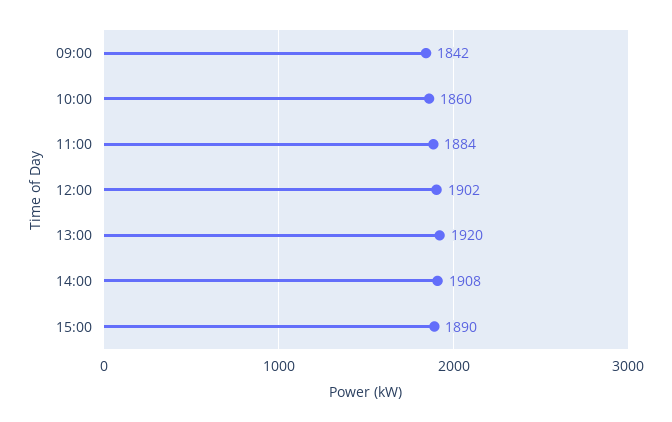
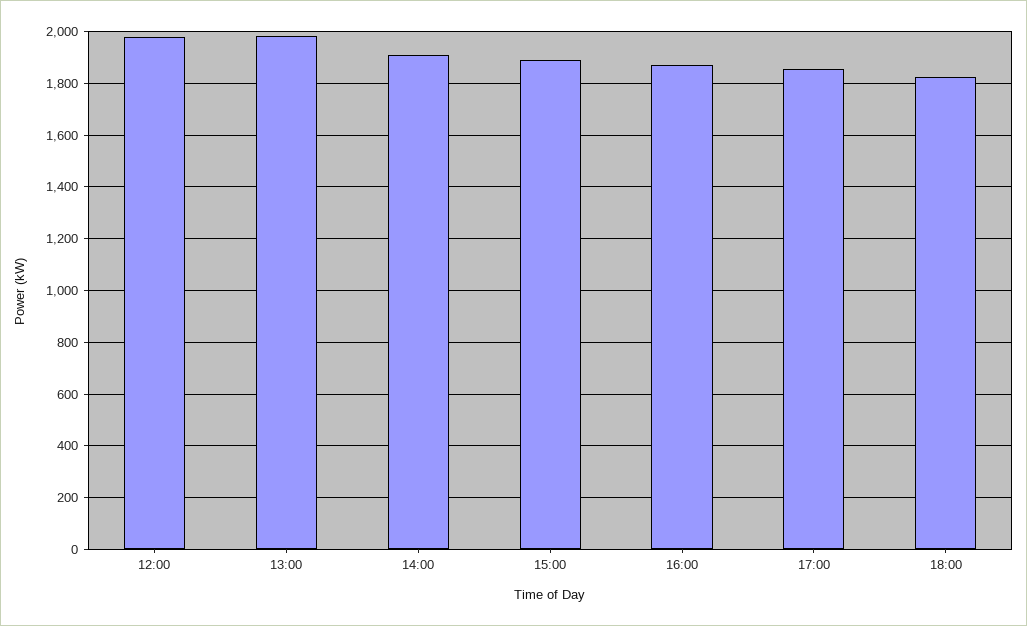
09:00: 1842 -> none
10:00: 1860 -> none
11:00: 1884 -> none
12:00: 1902 -> 1975
13:00: 1920 -> 1975
16:00: none -> 1875
17:00: none -> 1850
18:00: none -> 1825

